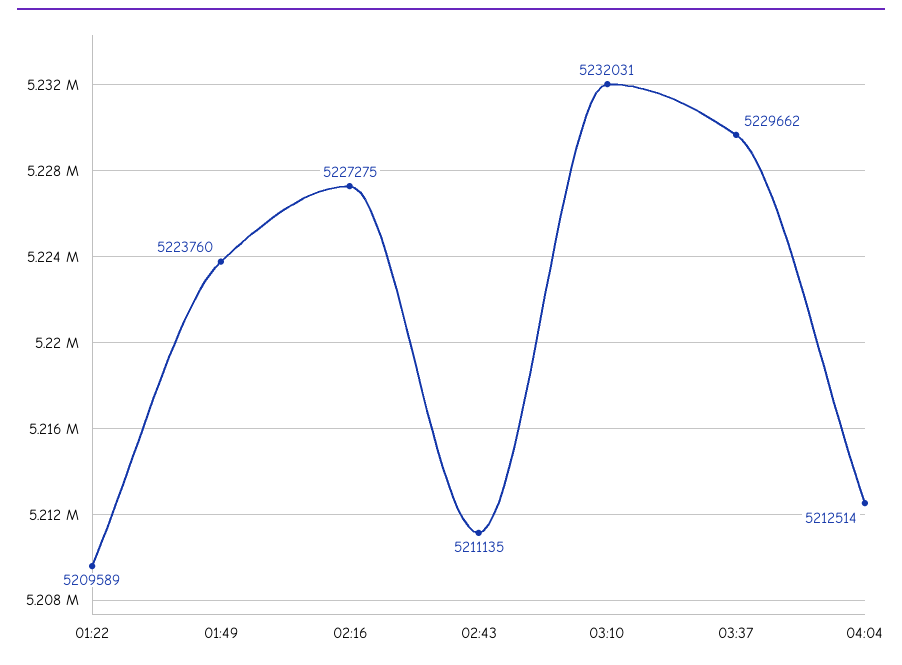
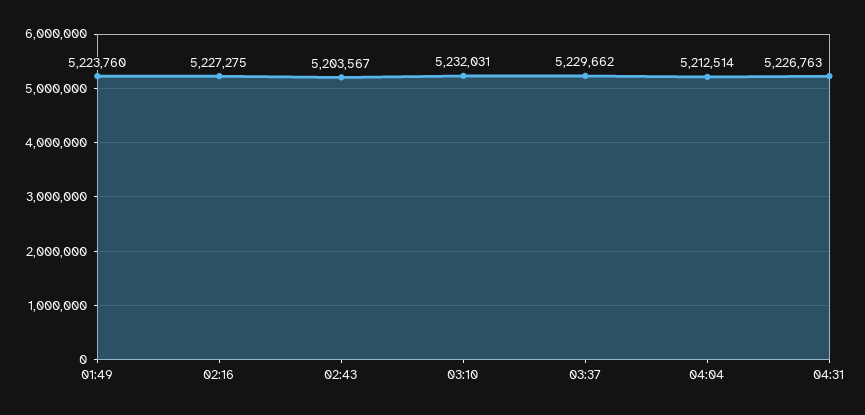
01:22: 5209589 -> none
02:43: 5211135 -> 5203567
04:31: none -> 5226763

